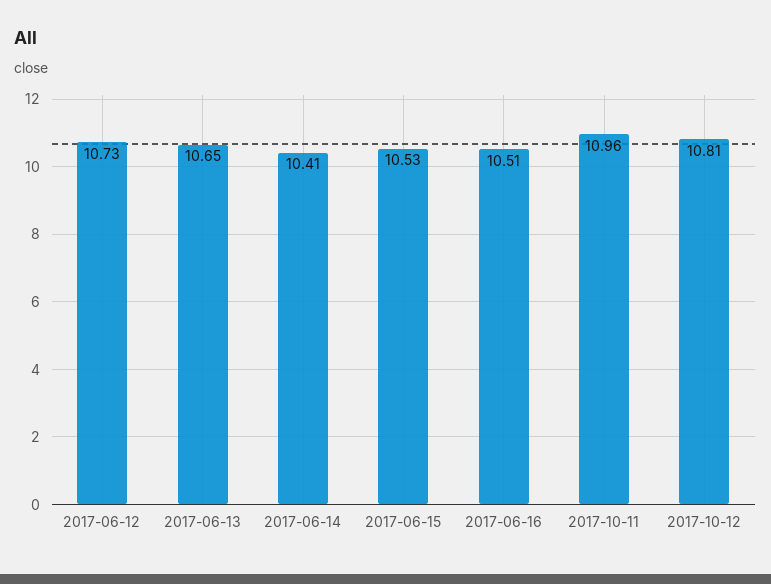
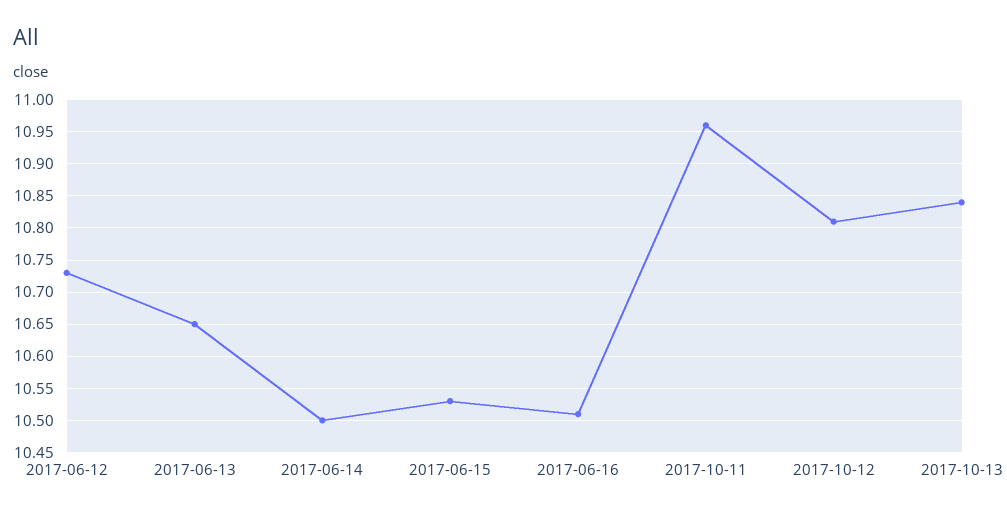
2017-06-14: 10.41 -> 10.5
2017-10-13: none -> 10.84

